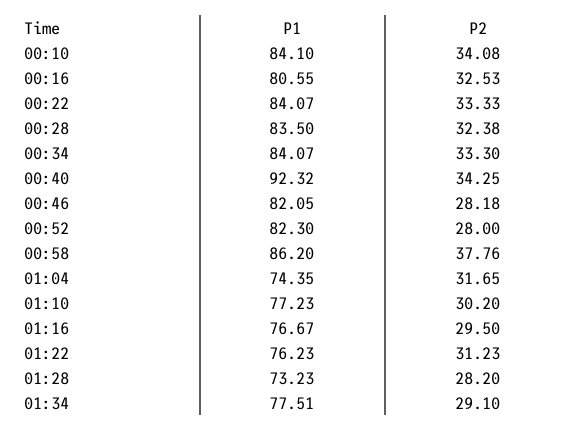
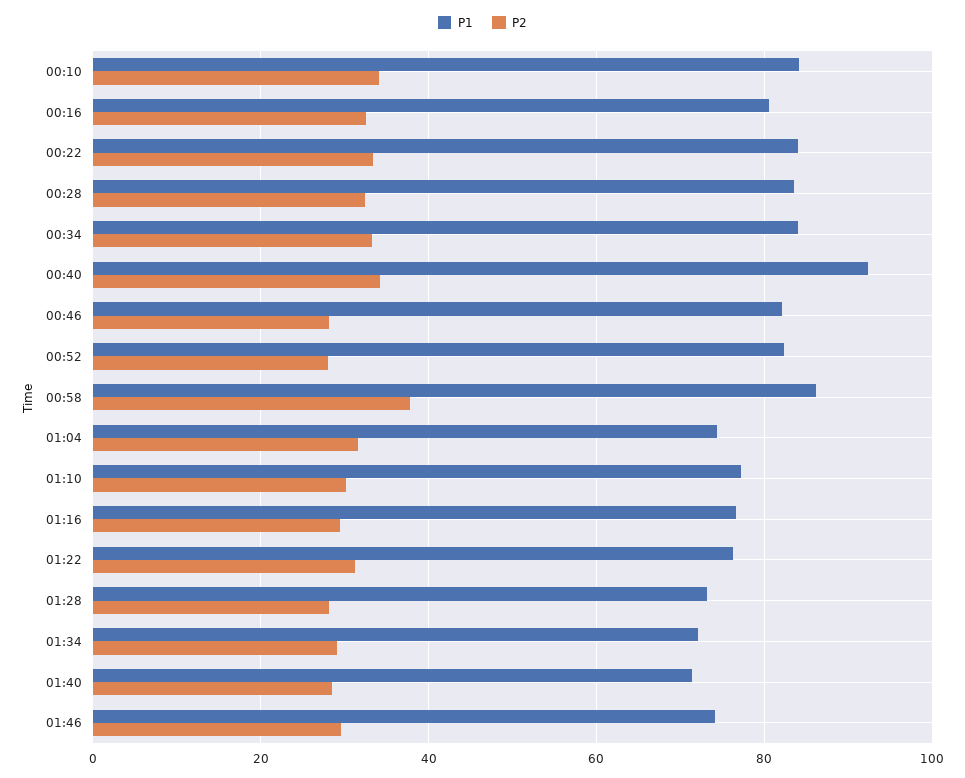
P1, 01:34: 77.51 -> 72
P1, 01:40: none -> 72
P2, 01:40: none -> 28
P1, 01:46: none -> 74
P2, 01:46: none -> 30

